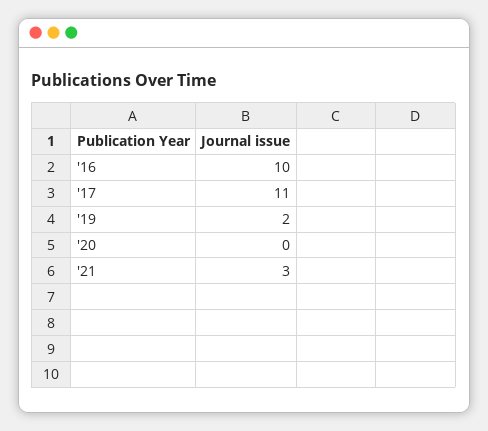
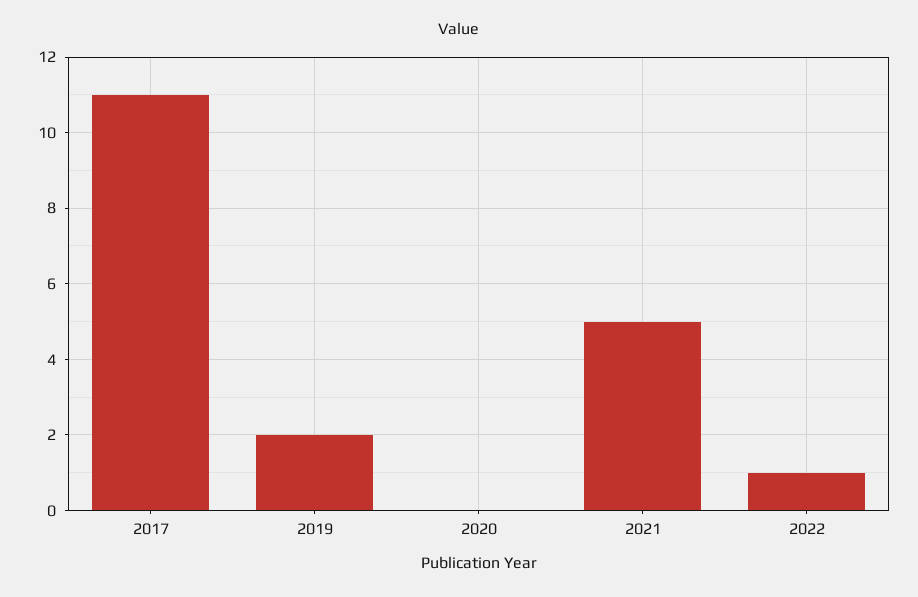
'16: 10 -> none
'21: 3 -> 5
2022: none -> 1

